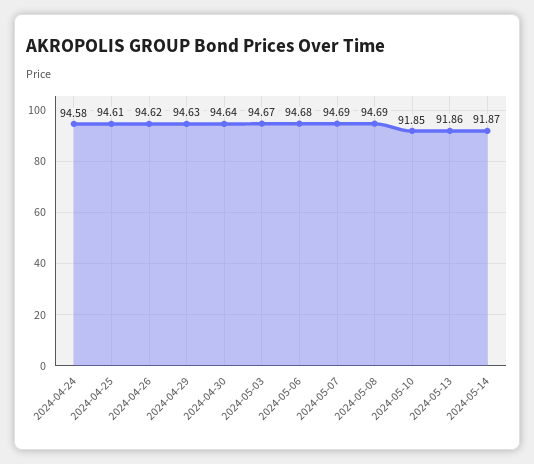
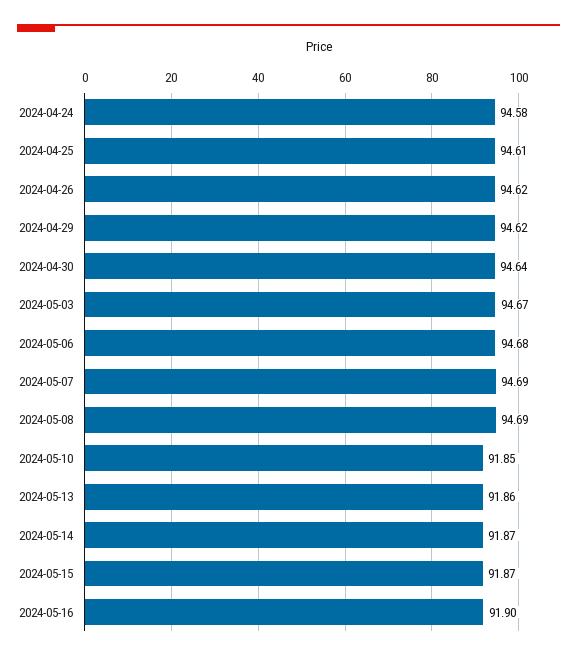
2024-04-29: 94.63 -> 94.62
2024-05-15: none -> 91.87
2024-05-16: none -> 91.9

